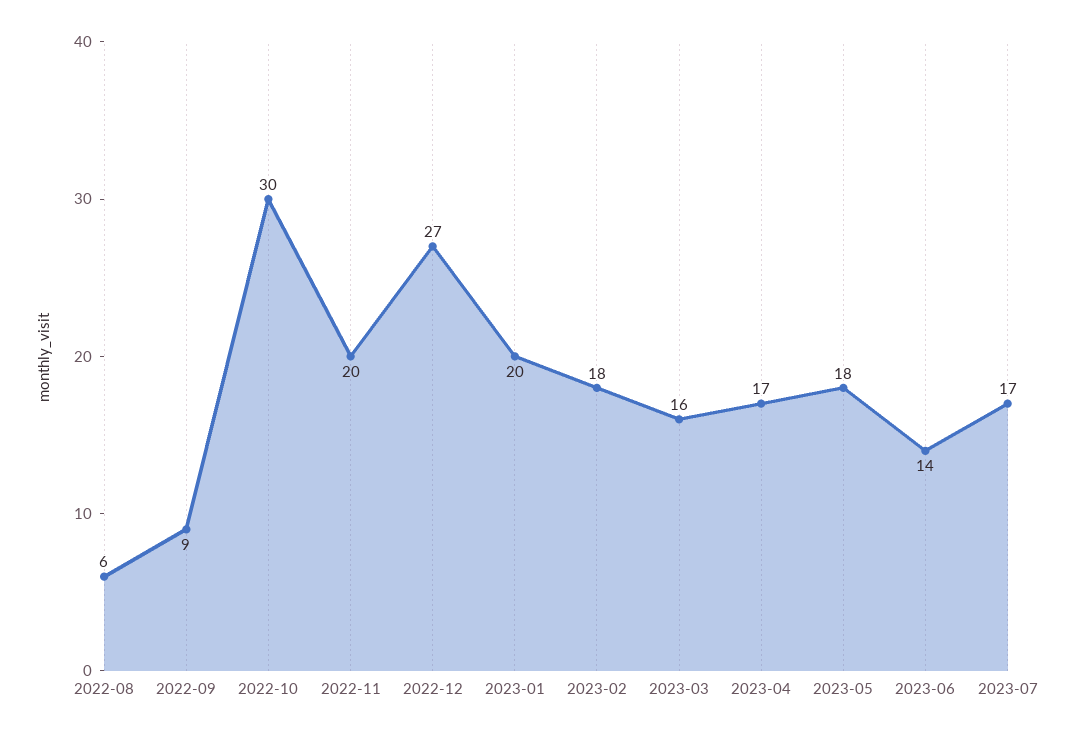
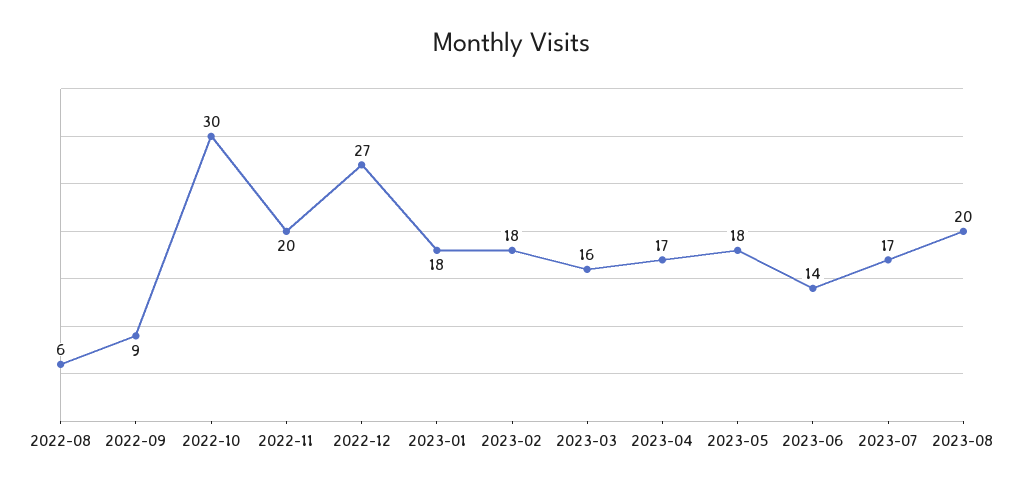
2023-01: 20 -> 18
2023-08: none -> 20

